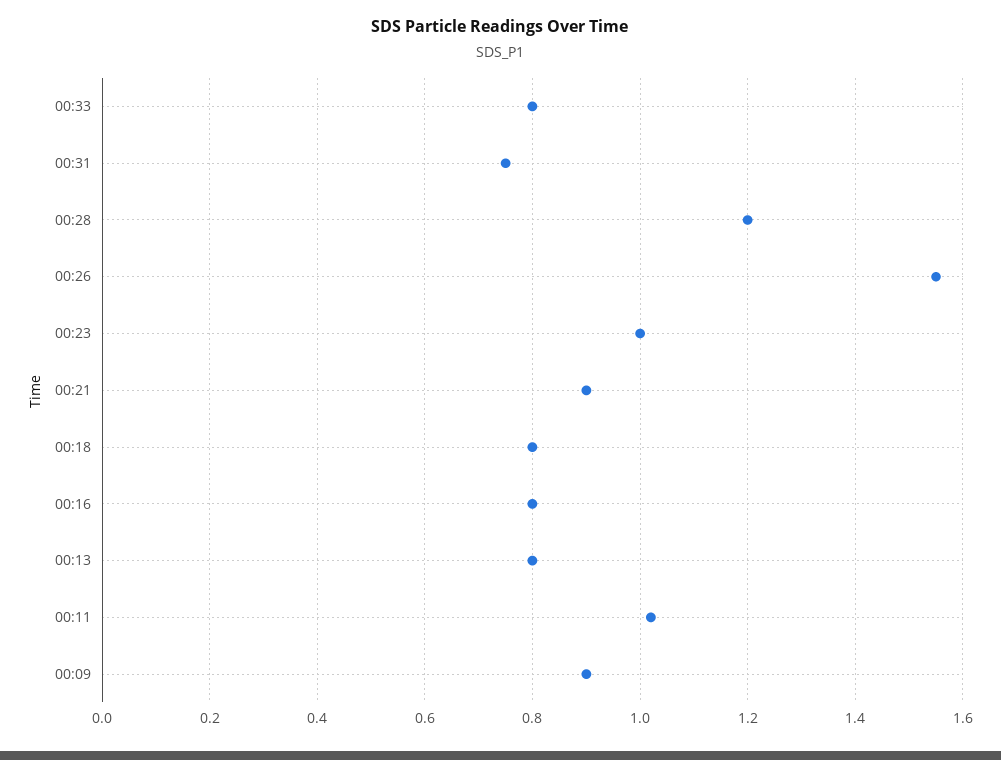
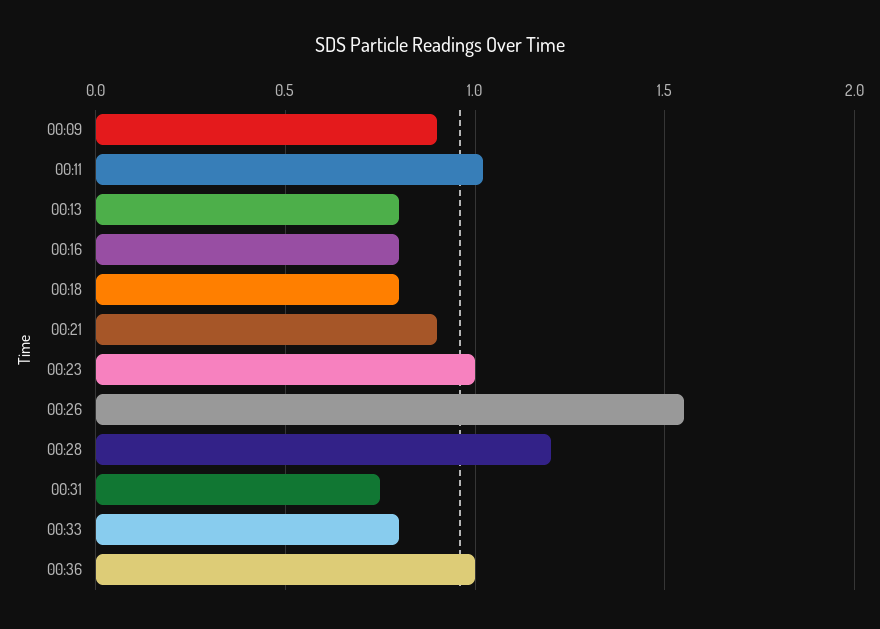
00:36: none -> 1

